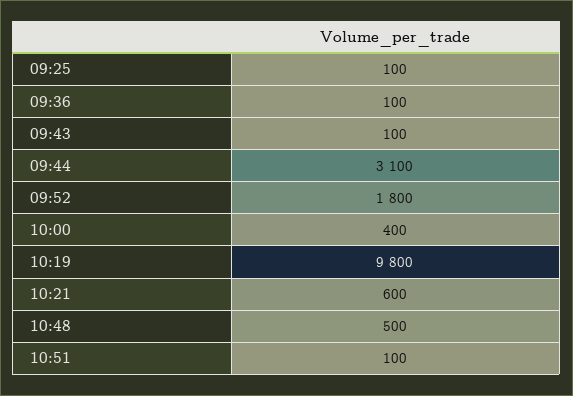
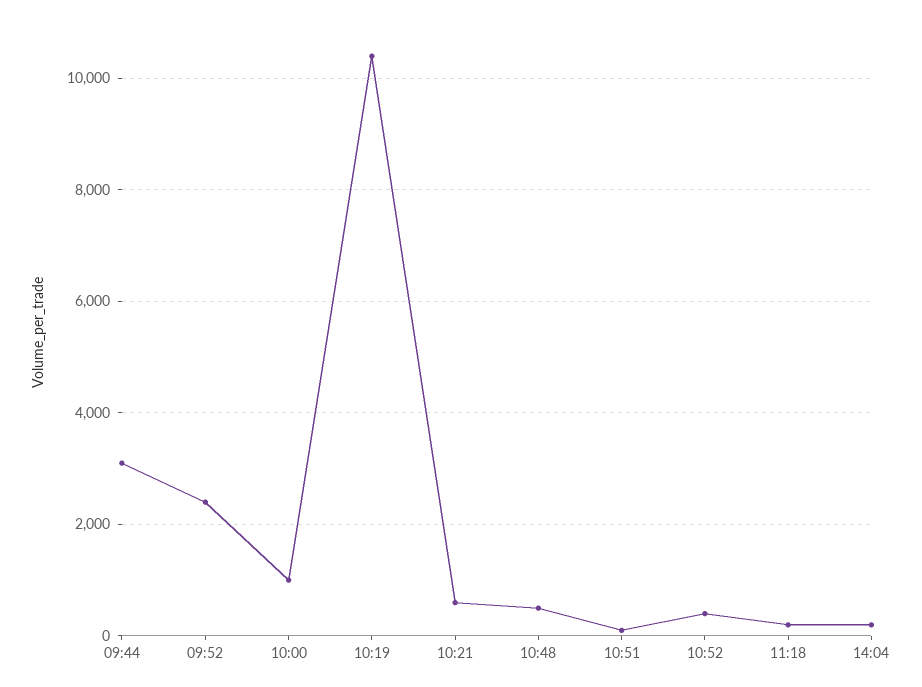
09:25: 100 -> none
09:36: 100 -> none
09:43: 100 -> none
09:52: 1800 -> 2400
10:00: 400 -> 1000
10:19: 9800 -> 10400
10:52: none -> 400
11:18: none -> 200
14:04: none -> 200

